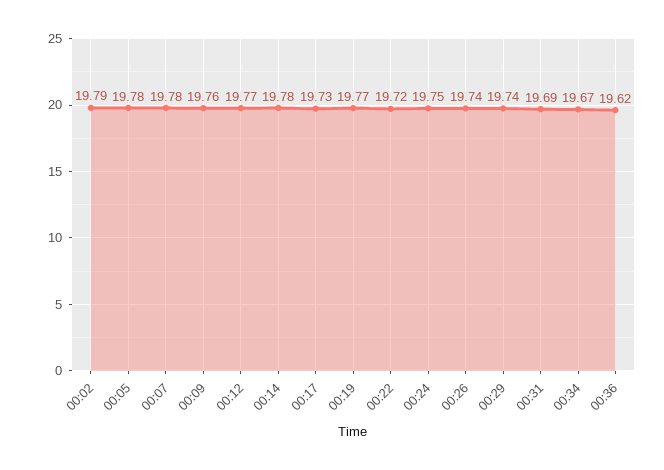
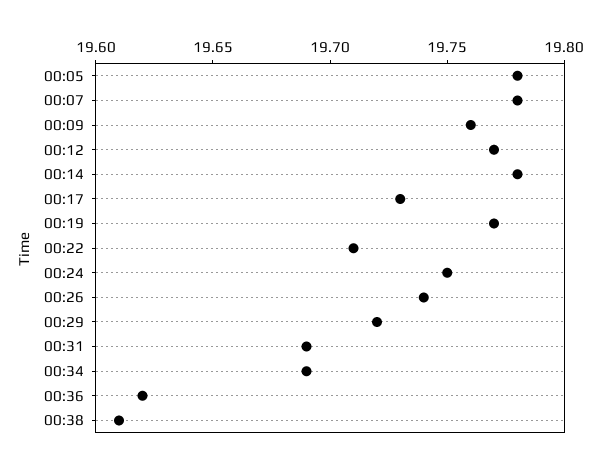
00:02: 19.79 -> none
00:22: 19.72 -> 19.71
00:29: 19.74 -> 19.72
00:34: 19.67 -> 19.69
00:38: none -> 19.61

